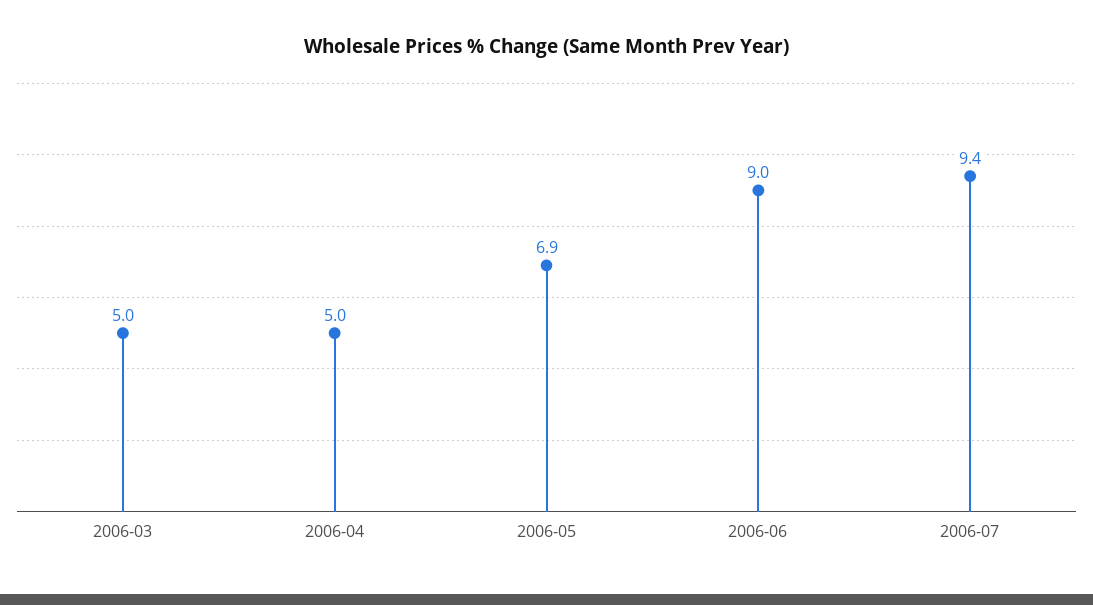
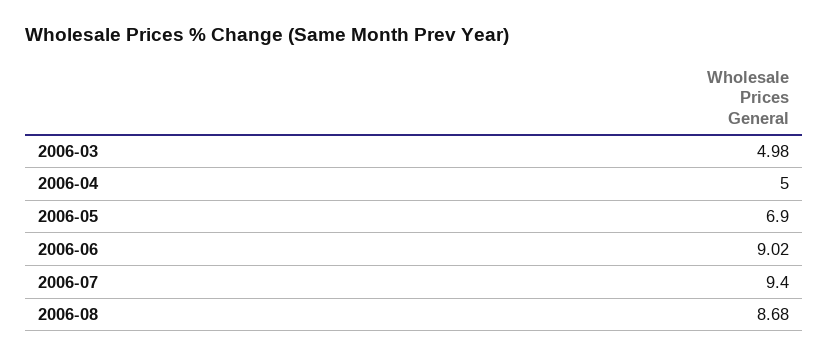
2006-08: none -> 8.68

